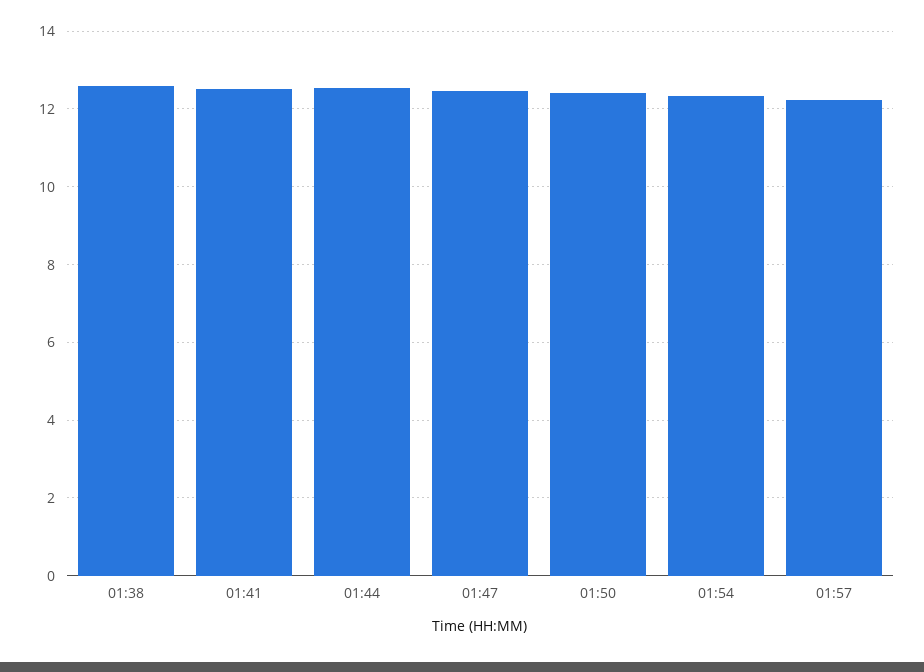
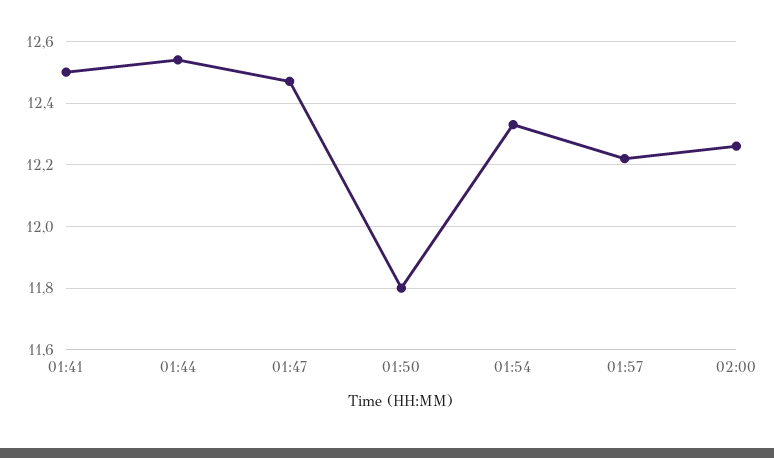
01:38: 12.6 -> none
01:50: 12.4 -> 11.8
02:00: none -> 12.25

